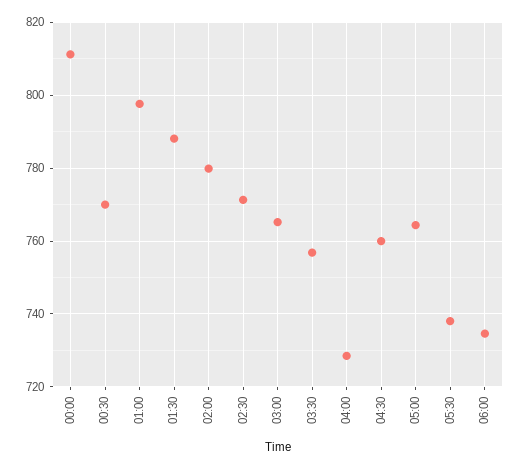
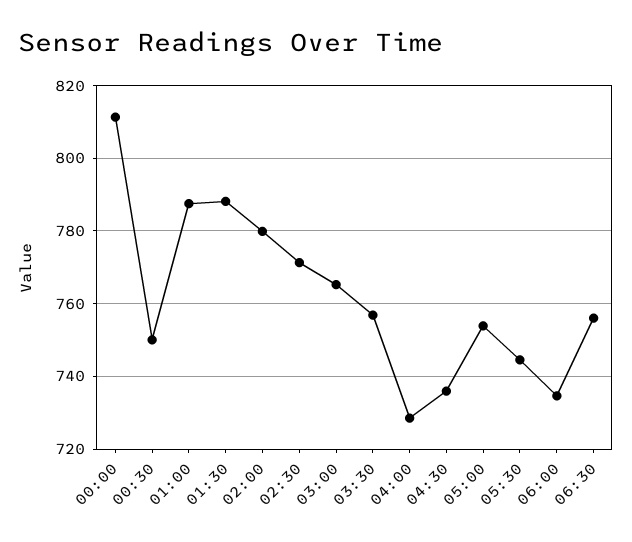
00:30: 770 -> 750
01:00: 798 -> 788
04:30: 760 -> 736
05:00: 764 -> 754
05:30: 738 -> 744
06:30: none -> 756

